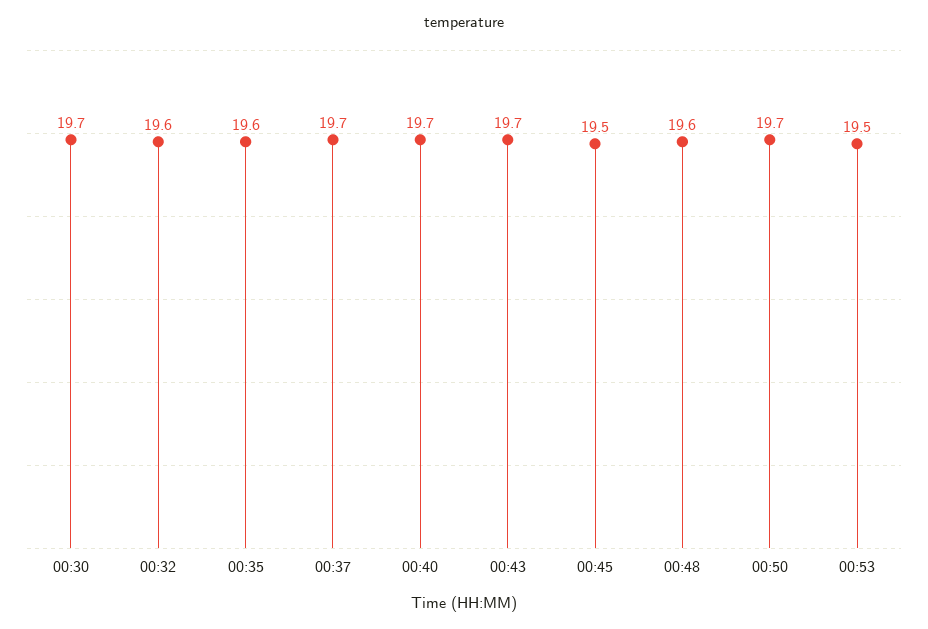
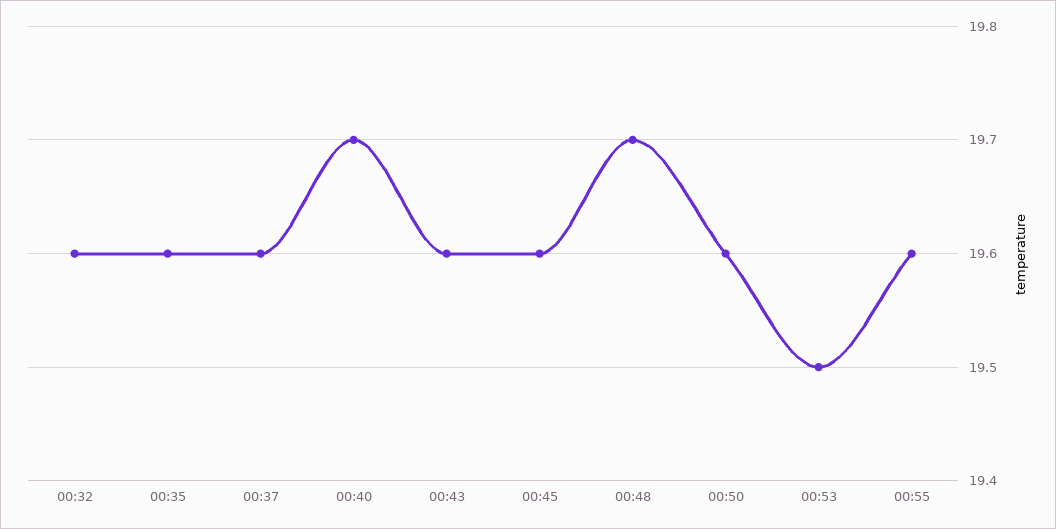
00:30: 19.7 -> none
00:37: 19.7 -> 19.6
00:43: 19.7 -> 19.6
00:45: 19.5 -> 19.6
00:48: 19.6 -> 19.7
00:50: 19.7 -> 19.6
00:55: none -> 19.6

